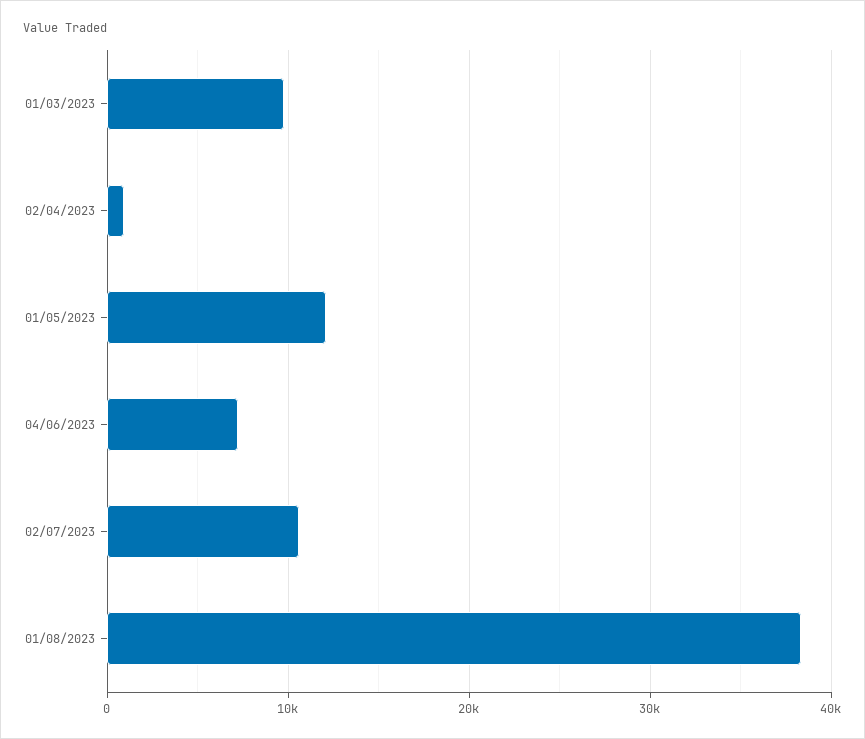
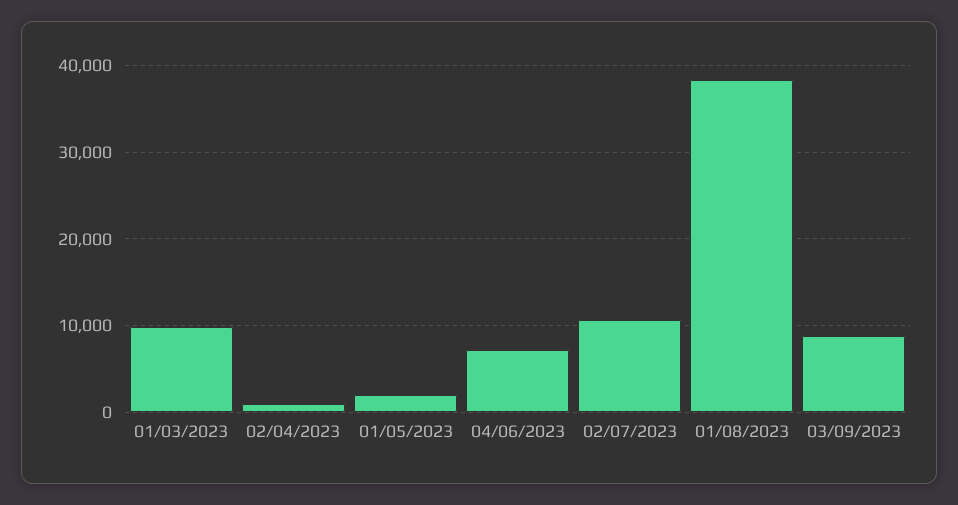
01/05/2023: 12000 -> 2000
03/09/2023: none -> 9000

